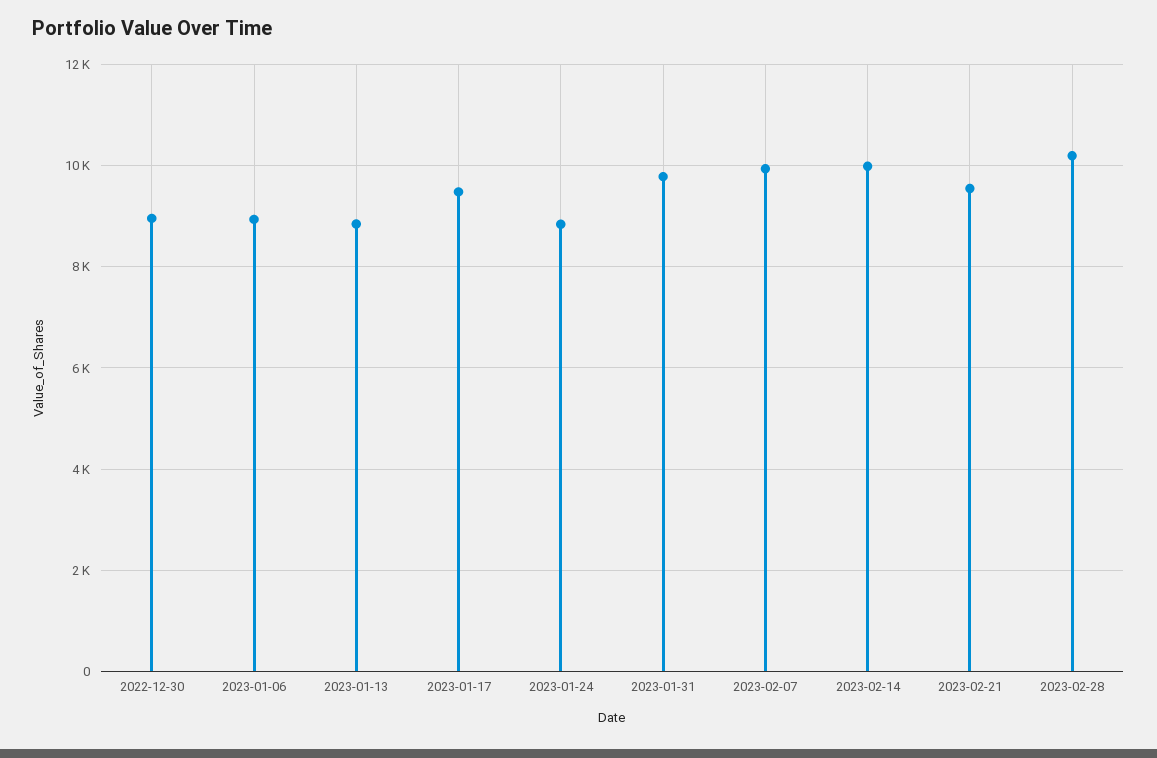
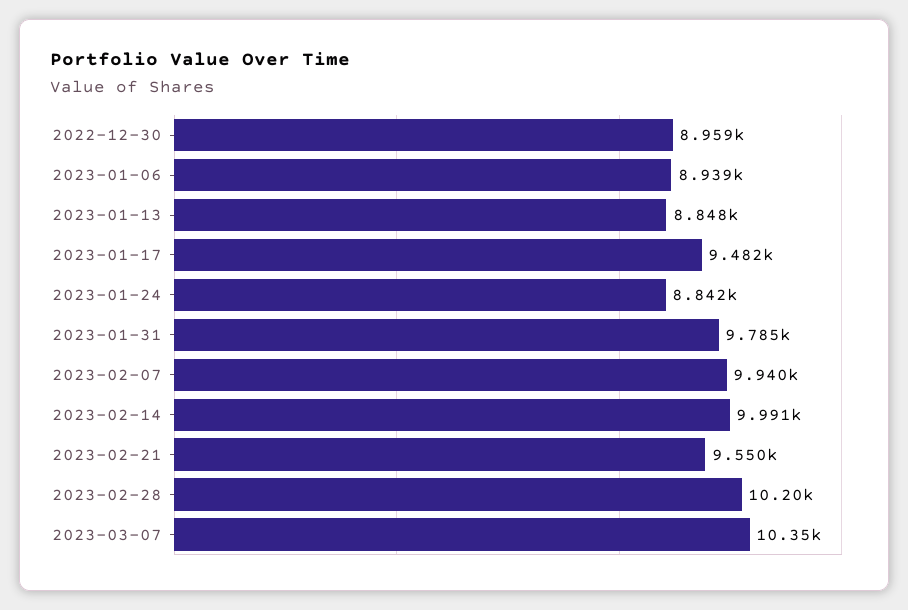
2023-03-07: none -> 10350

